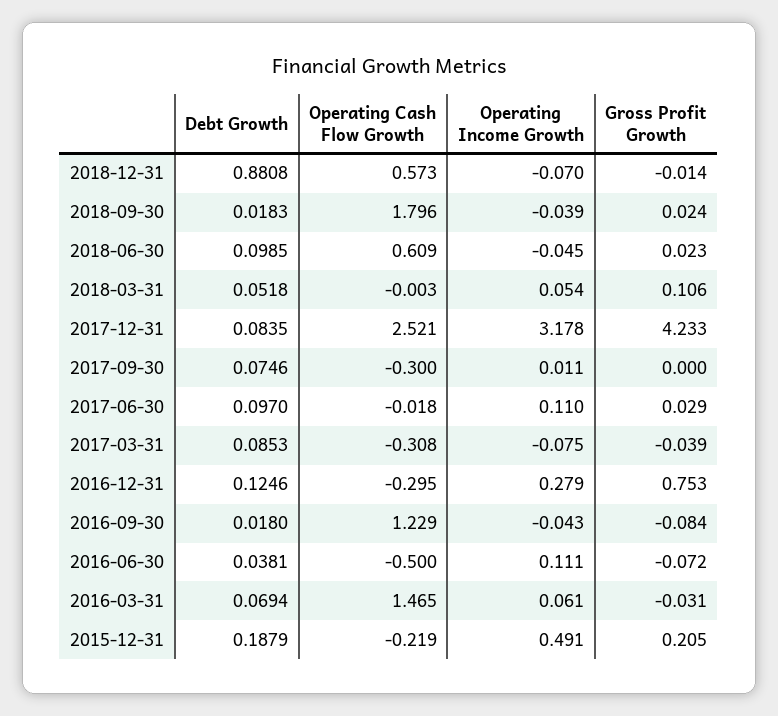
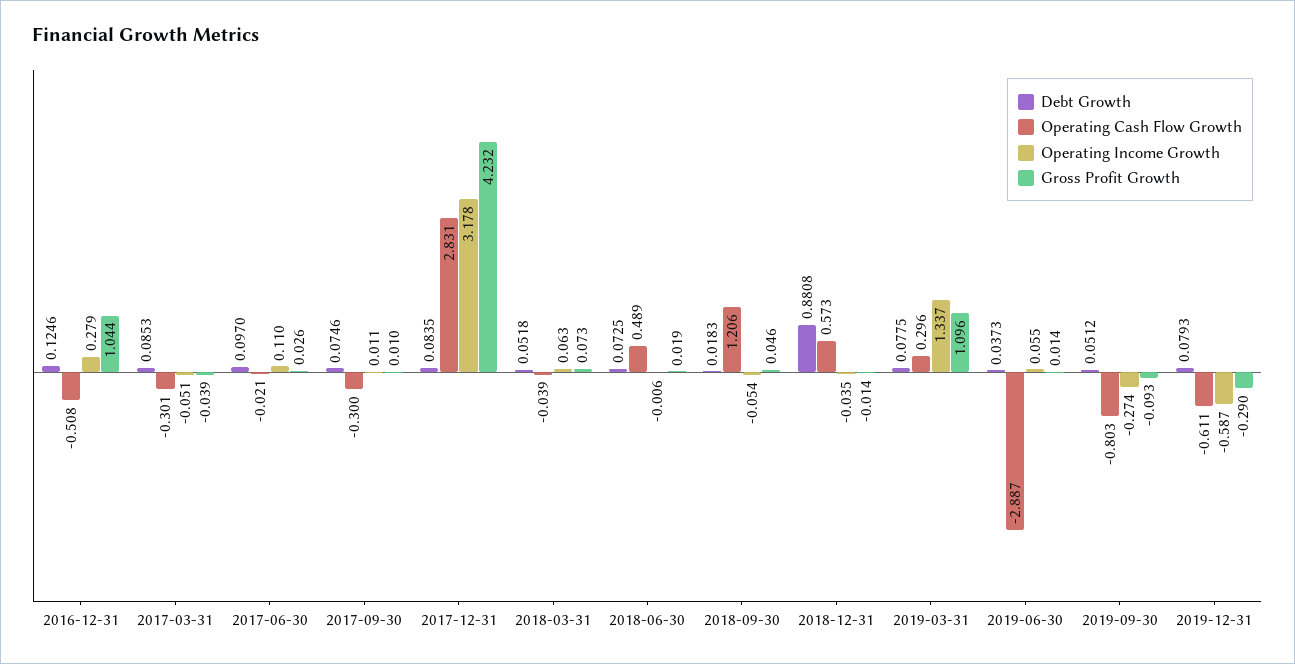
Operating Income Growth, 2018-12-31: -0.07 -> -0.035
Operating Cash Flow Growth, 2018-09-30: 1.796 -> 1.206
Operating Income Growth, 2018-09-30: -0.039 -> -0.054
Gross Profit Growth, 2018-09-30: 0.024 -> 0.046
Debt Growth, 2018-06-30: 0.0985 -> 0.0725
Operating Cash Flow Growth, 2018-06-30: 0.609 -> 0.489
Operating Income Growth, 2018-06-30: -0.045 -> -0.006
Gross Profit Growth, 2018-06-30: 0.023 -> 0.019
Operating Cash Flow Growth, 2018-03-31: -0.003 -> -0.039
Operating Income Growth, 2018-03-31: 0.054 -> 0.063
Gross Profit Growth, 2018-03-31: 0.106 -> 0.073
Operating Cash Flow Growth, 2017-12-31: 2.521 -> 2.831
Gross Profit Growth, 2017-12-31: 4.233 -> 4.232
Gross Profit Growth, 2017-09-30: 0 -> 0.01
Operating Cash Flow Growth, 2017-06-30: -0.018 -> -0.021
Gross Profit Growth, 2017-06-30: 0.029 -> 0.026
Operating Cash Flow Growth, 2017-03-31: -0.308 -> -0.301
Operating Income Growth, 2017-03-31: -0.075 -> -0.051
Operating Cash Flow Growth, 2016-12-31: -0.295 -> -0.508
Gross Profit Growth, 2016-12-31: 0.753 -> 1.044
Debt Growth, 2016-09-30: 0.018 -> none
Operating Cash Flow Growth, 2016-09-30: 1.229 -> none
Operating Income Growth, 2016-09-30: -0.043 -> none
Gross Profit Growth, 2016-09-30: -0.084 -> none
Debt Growth, 2016-06-30: 0.0381 -> none
Operating Cash Flow Growth, 2016-06-30: -0.5 -> none
Operating Income Growth, 2016-06-30: 0.111 -> none
Gross Profit Growth, 2016-06-30: -0.072 -> none
Debt Growth, 2016-03-31: 0.0694 -> none
Operating Cash Flow Growth, 2016-03-31: 1.465 -> none
Operating Income Growth, 2016-03-31: 0.061 -> none
Gross Profit Growth, 2016-03-31: -0.031 -> none
Debt Growth, 2015-12-31: 0.1879 -> none
Operating Cash Flow Growth, 2015-12-31: -0.219 -> none
Operating Income Growth, 2015-12-31: 0.491 -> none
Gross Profit Growth, 2015-12-31: 0.205 -> none
Debt Growth, 2019-03-31: none -> 0.0775
Operating Cash Flow Growth, 2019-03-31: none -> 0.296
Operating Income Growth, 2019-03-31: none -> 1.337
Gross Profit Growth, 2019-03-31: none -> 1.096
Debt Growth, 2019-06-30: none -> 0.0373
Operating Cash Flow Growth, 2019-06-30: none -> -2.887
Operating Income Growth, 2019-06-30: none -> 0.055
Gross Profit Growth, 2019-06-30: none -> 0.014
Debt Growth, 2019-09-30: none -> 0.0512
Operating Cash Flow Growth, 2019-09-30: none -> -0.803
Operating Income Growth, 2019-09-30: none -> -0.274
Gross Profit Growth, 2019-09-30: none -> -0.093
Debt Growth, 2019-12-31: none -> 0.0793
Operating Cash Flow Growth, 2019-12-31: none -> -0.611
Operating Income Growth, 2019-12-31: none -> -0.587
Gross Profit Growth, 2019-12-31: none -> -0.29

